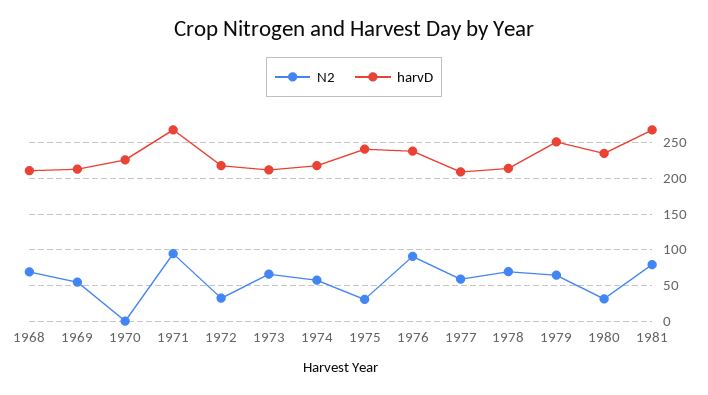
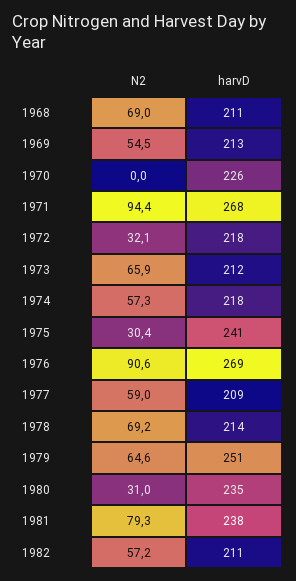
harvD, 1976: 240 -> 269
harvD, 1981: 270 -> 238
N2, 1982: none -> 57.2
harvD, 1982: none -> 211

